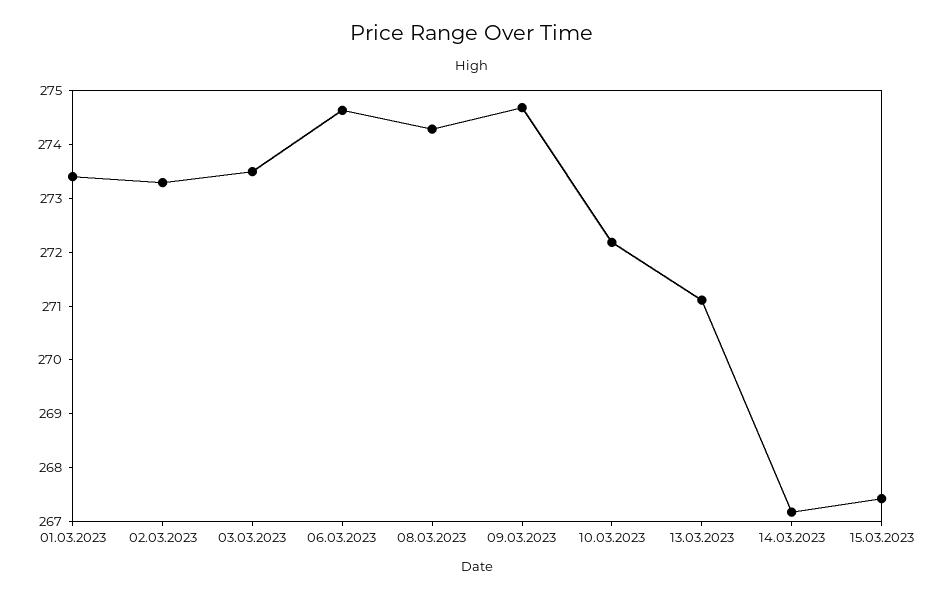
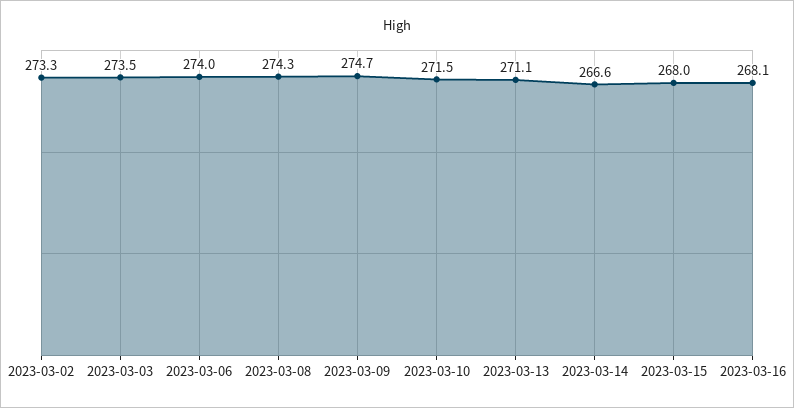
01.03.2023: 273.4 -> none
06.03.2023: 274.6 -> 274
10.03.2023: 272.2 -> 271.5
14.03.2023: 267.2 -> 266.6
15.03.2023: 267.4 -> 268
2023-03-16: none -> 268.1

